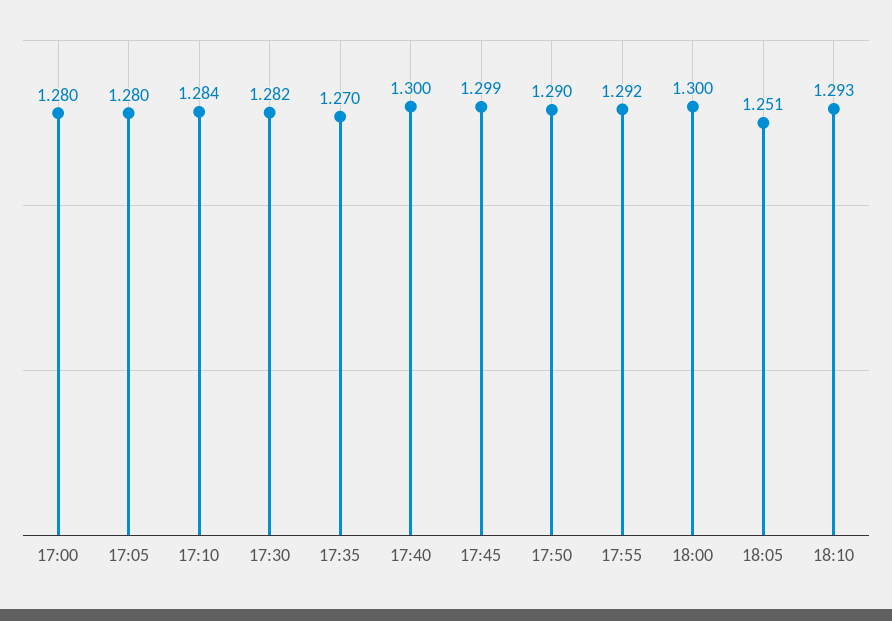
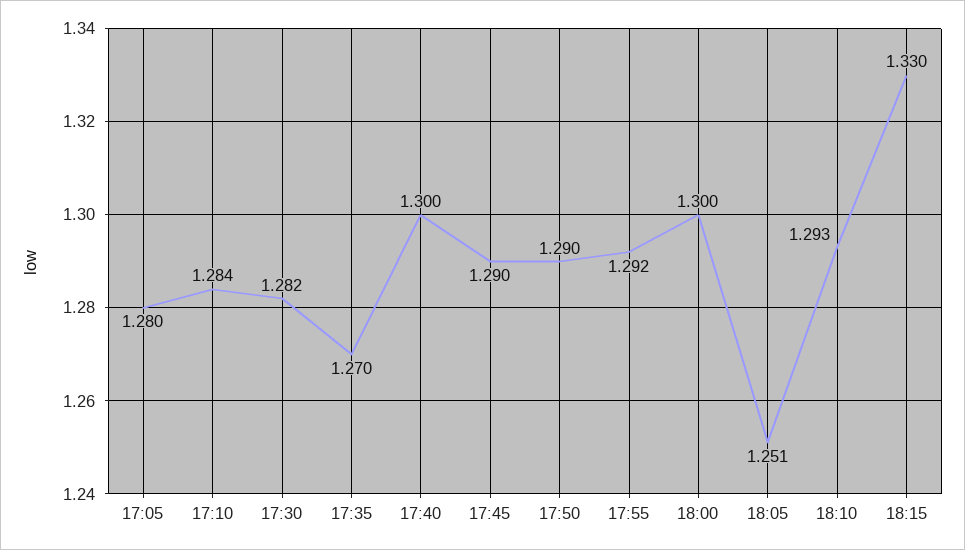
17:00: 1.28 -> none
17:45: 1.299 -> 1.29
18:15: none -> 1.33

